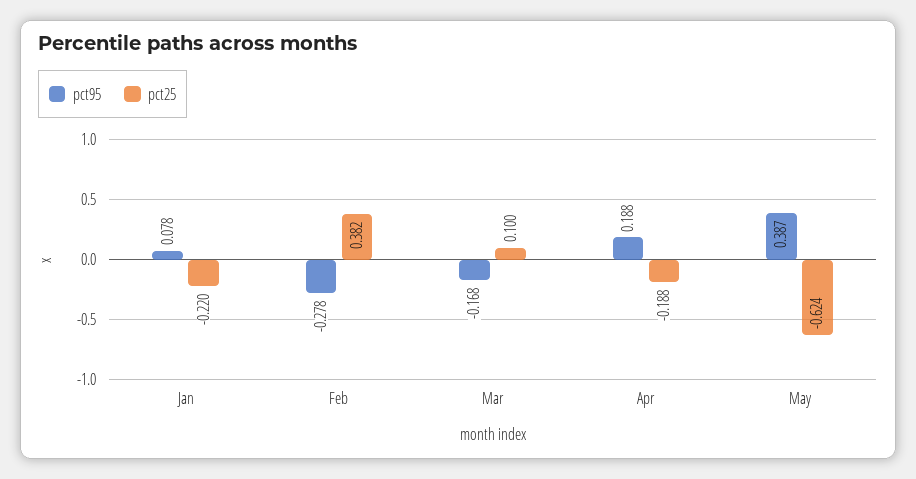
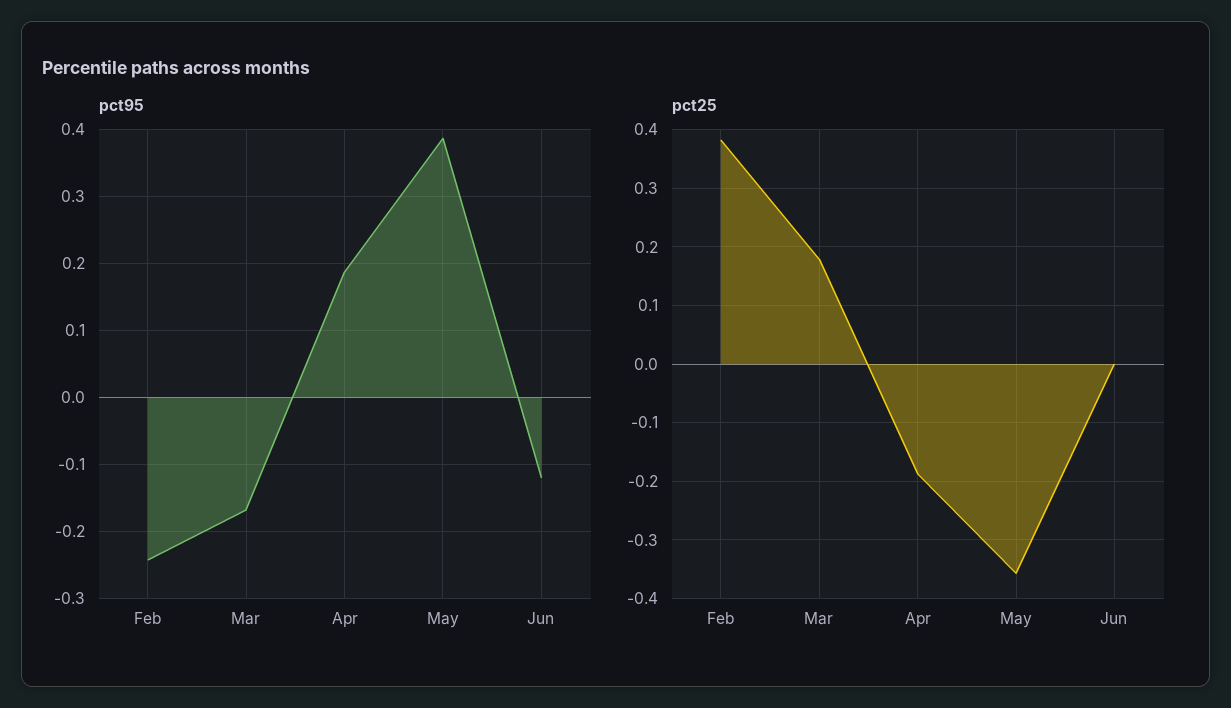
pct95, Jan: 0.078 -> none
pct25, Jan: -0.22 -> none
pct95, Feb: -0.278 -> -0.24
pct25, Mar: 0.1 -> 0.18
pct25, May: -0.624 -> -0.36
pct95, Jun: none -> -0.12
pct25, Jun: none -> 0

